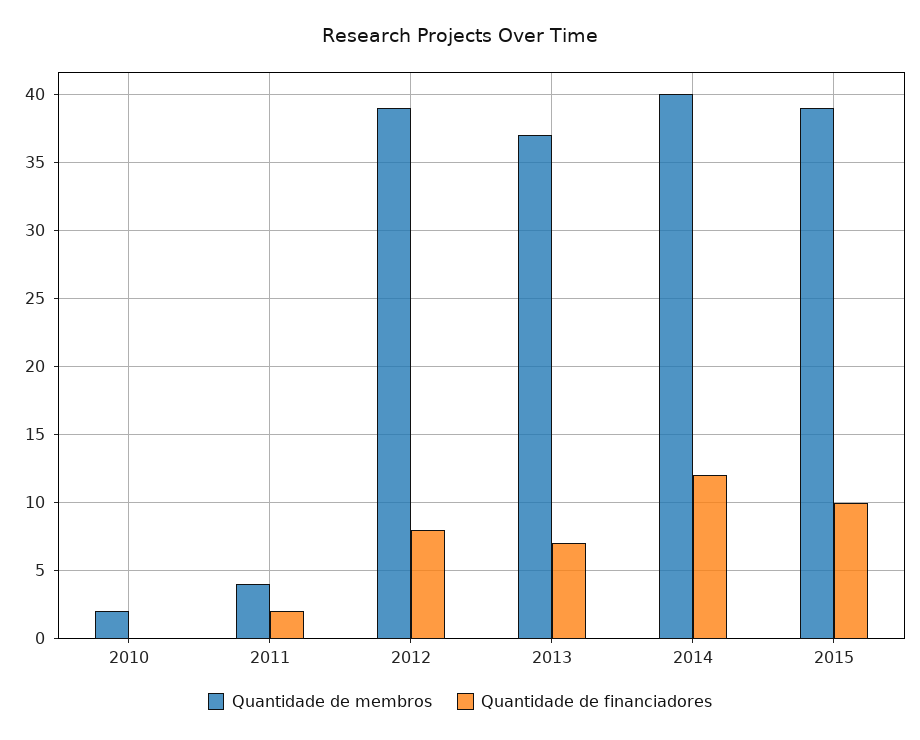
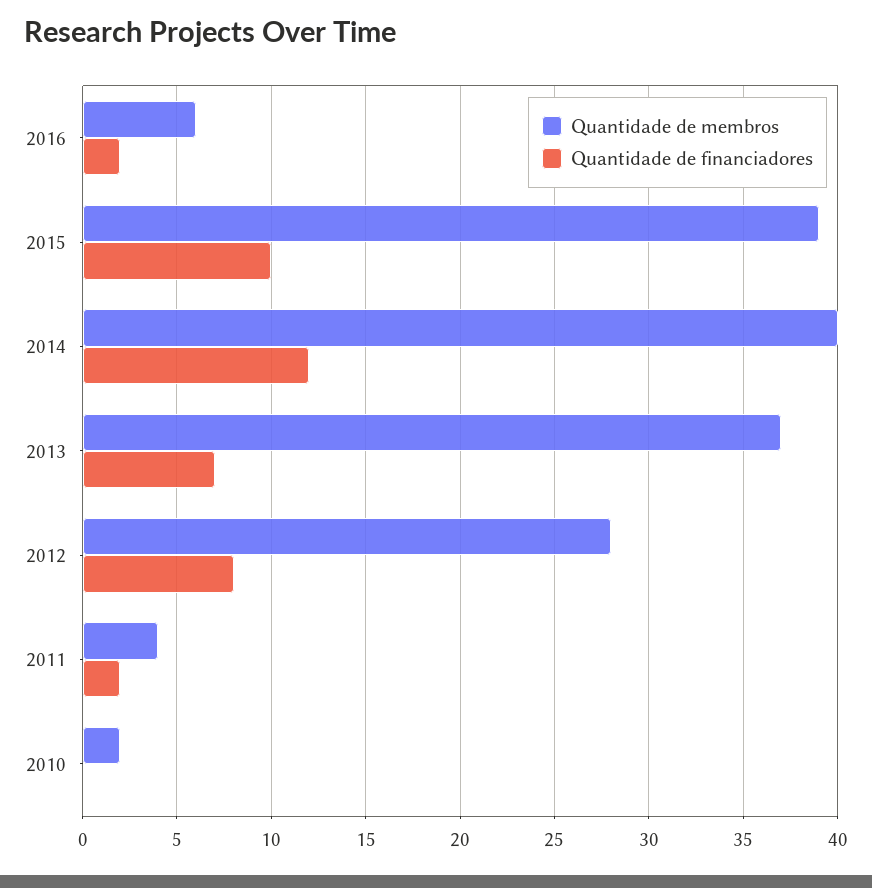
Quantidade de membros, 2012: 39 -> 28
Quantidade de membros, 2016: none -> 6
Quantidade de financiadores, 2016: none -> 2

